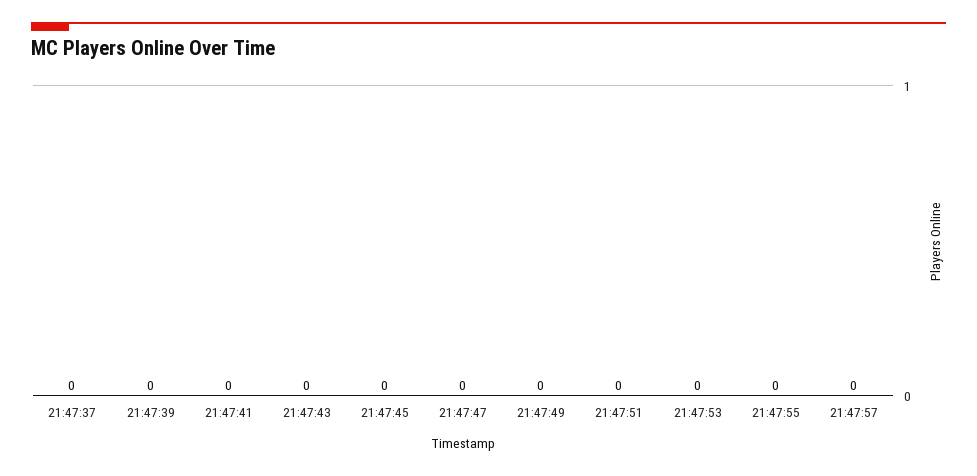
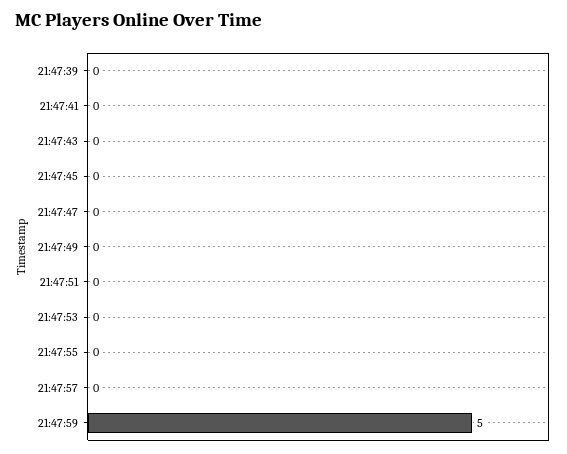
21:47:37: 0 -> none
21:47:59: none -> 5

